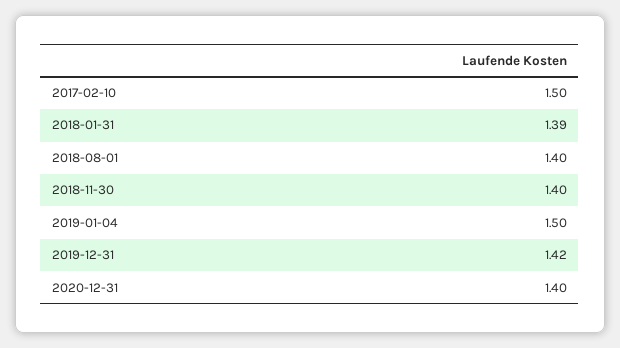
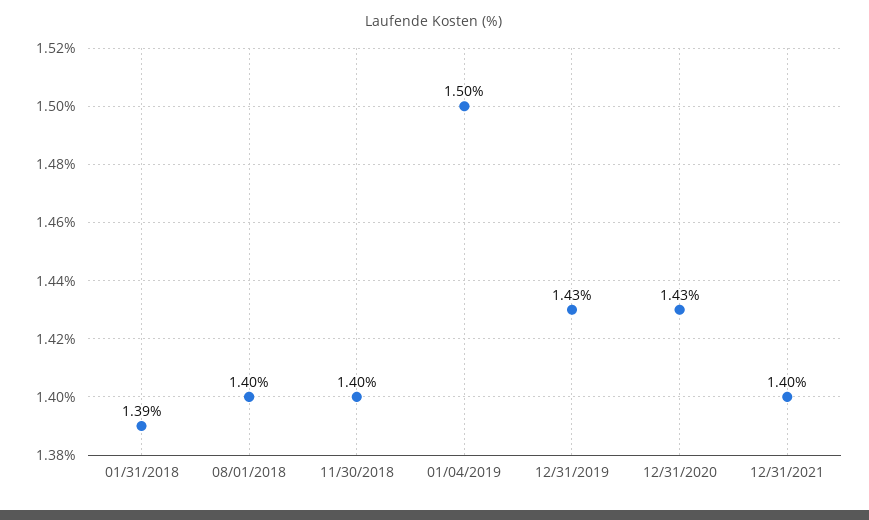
2017-02-10: 1.5 -> none
2019-12-31: 1.42 -> 1.43
2020-12-31: 1.4 -> 1.43
12/31/2021: none -> 1.4

